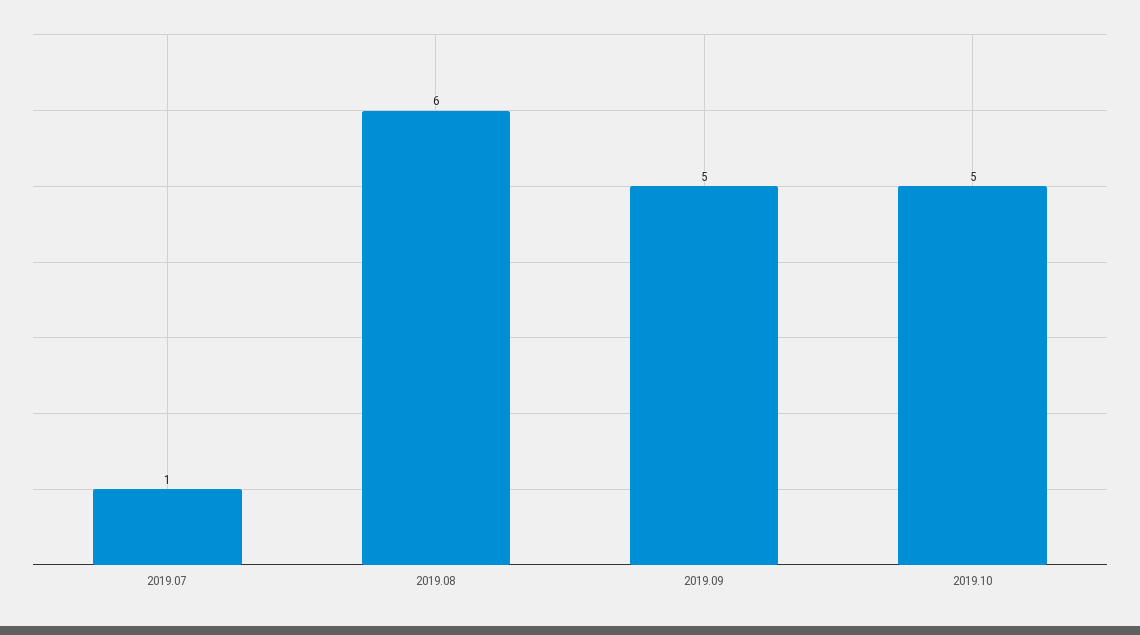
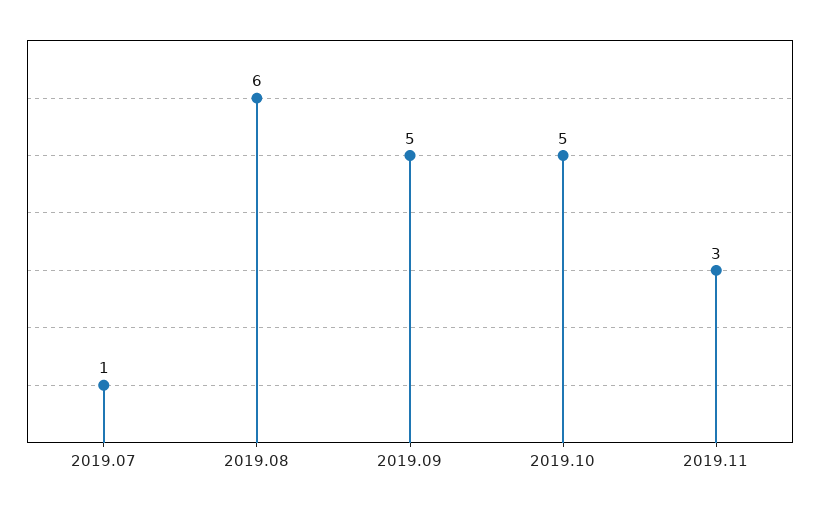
2019.11: none -> 3

